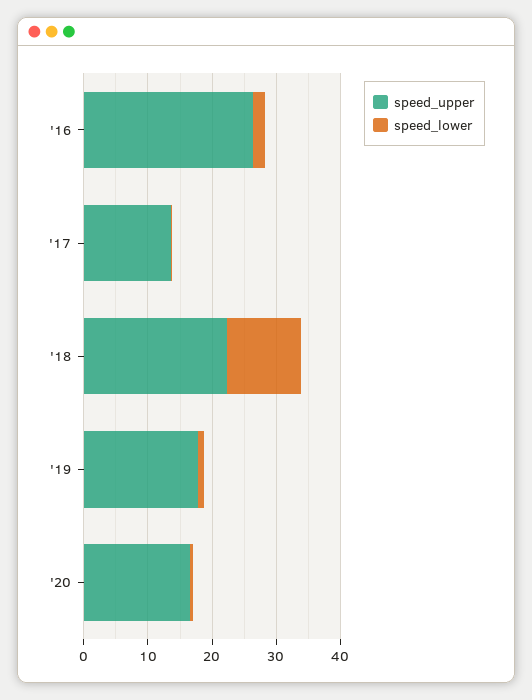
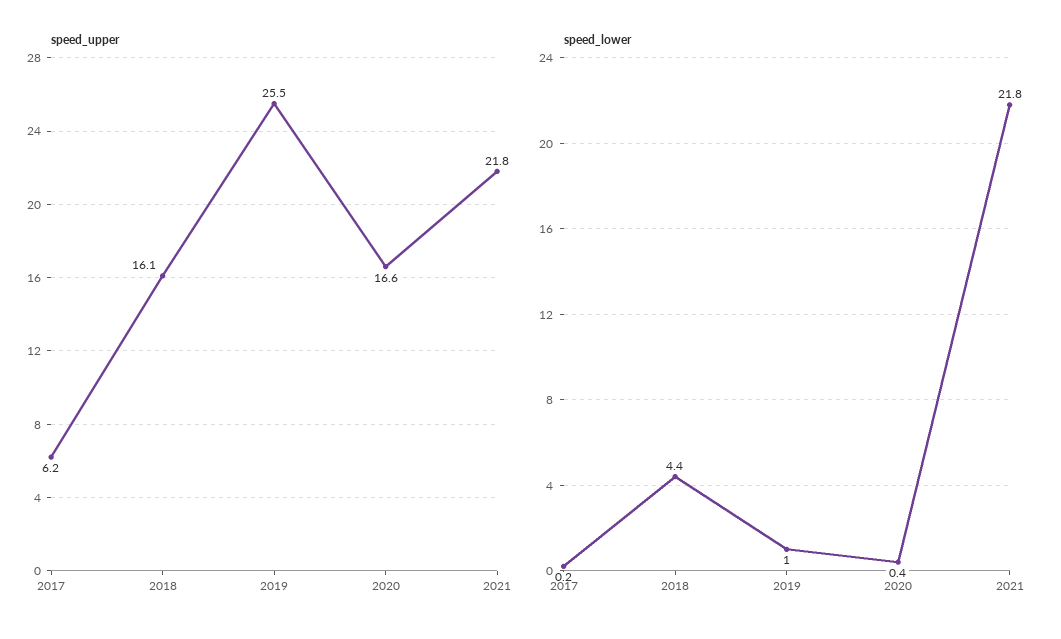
speed_upper, '16: 26 -> none
speed_lower, '16: 2 -> none
speed_upper, '17: 14 -> 6.2
speed_upper, '18: 22 -> 16.1
speed_lower, '18: 12 -> 4.4
speed_upper, '19: 18 -> 25.5
speed_upper, 2021: none -> 21.8
speed_lower, 2021: none -> 21.8

